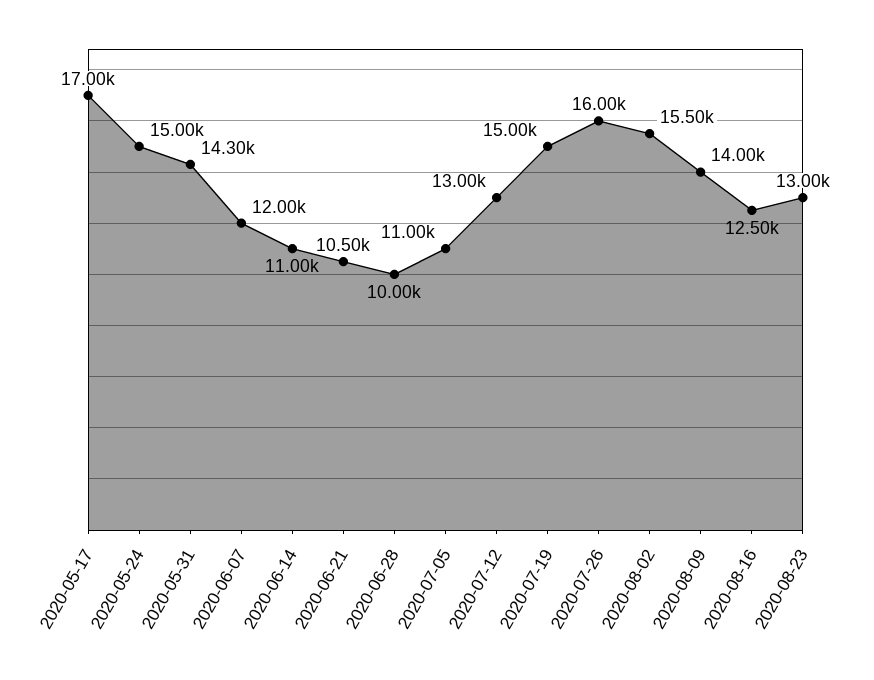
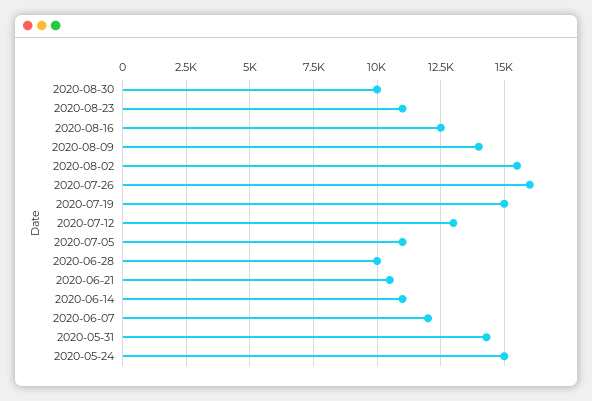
2020-05-17: 17000 -> none
2020-08-23: 13000 -> 11000
2020-08-30: none -> 10000

